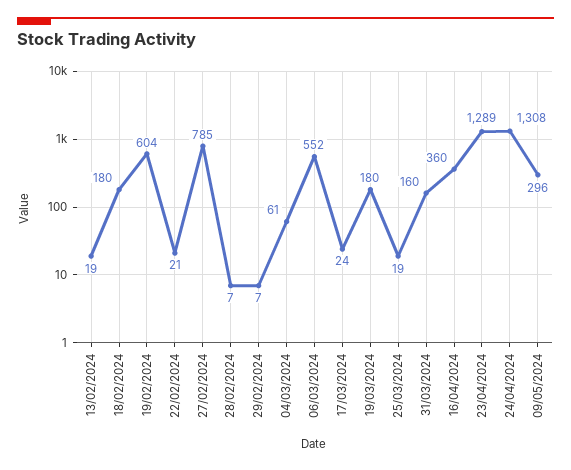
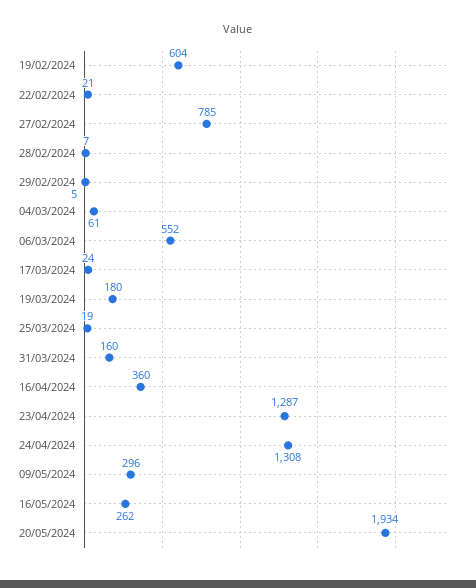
13/02/2024: 19 -> none
18/02/2024: 180 -> none
29/02/2024: 7 -> 5
23/04/2024: 1289 -> 1287
16/05/2024: none -> 262
20/05/2024: none -> 1934

